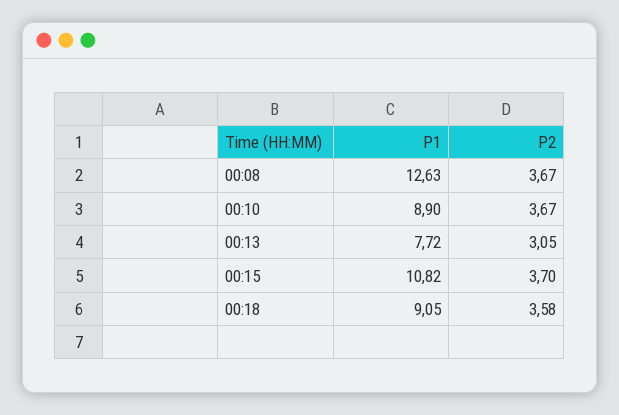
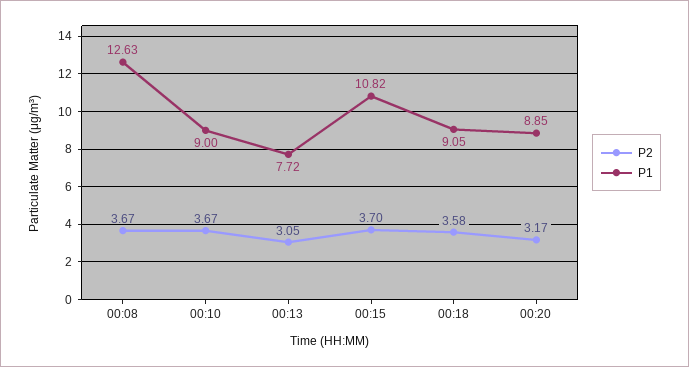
P1, 00:10: 8.9 -> 9
P2, 00:20: none -> 3.17
P1, 00:20: none -> 8.85

